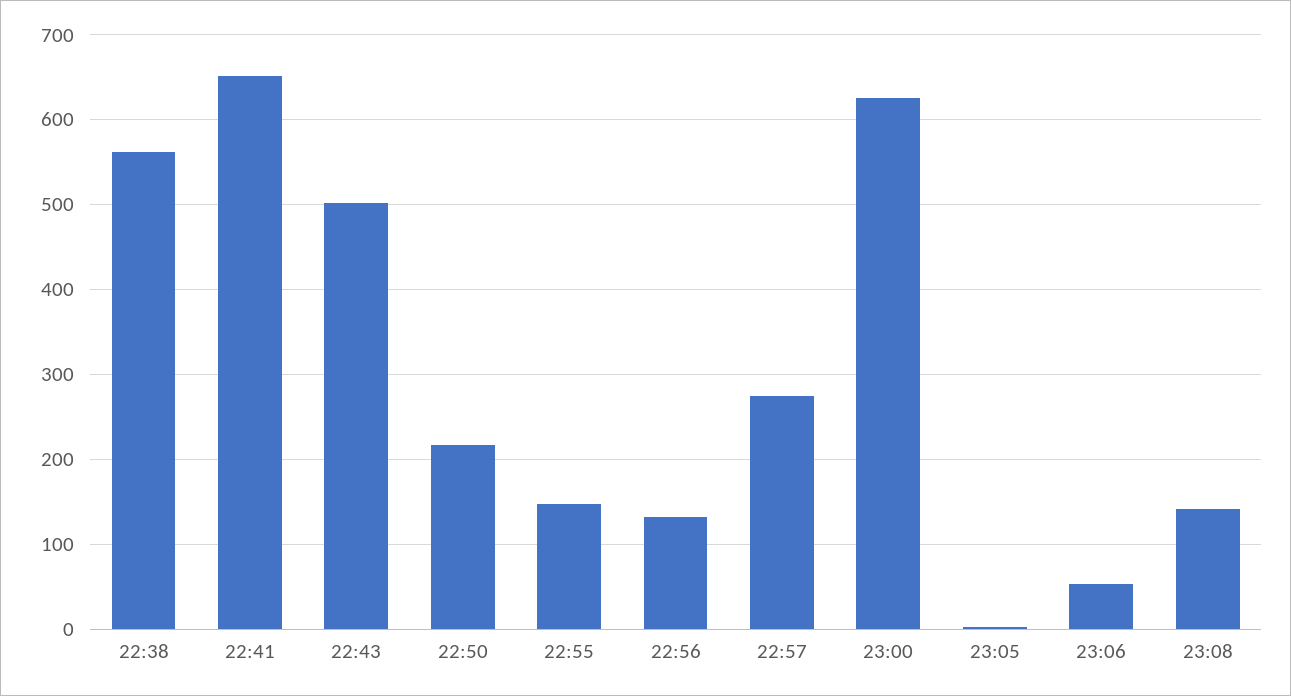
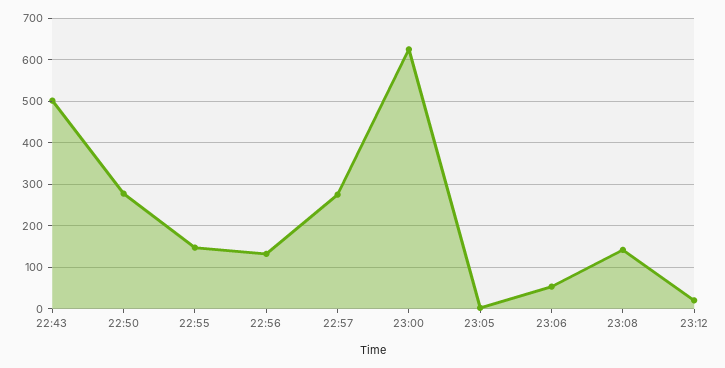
22:38: 560 -> none
22:41: 650 -> none
22:50: 220 -> 280
23:12: none -> 20

